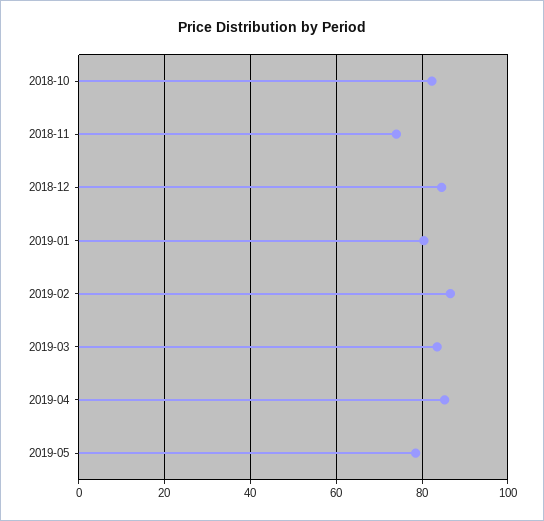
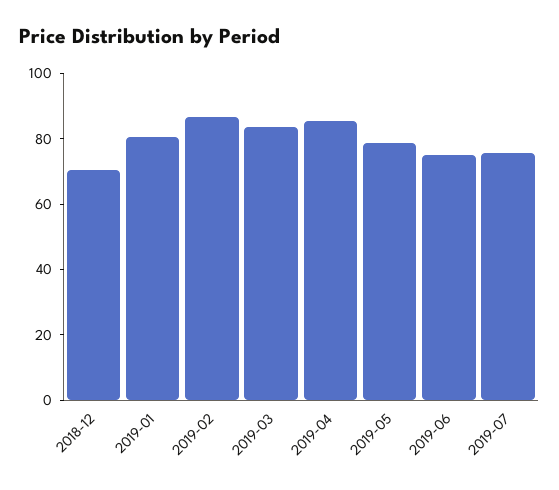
2018-10: 82 -> none
2018-11: 74 -> none
2018-12: 84 -> 70
2019-06: none -> 75
2019-07: none -> 75

